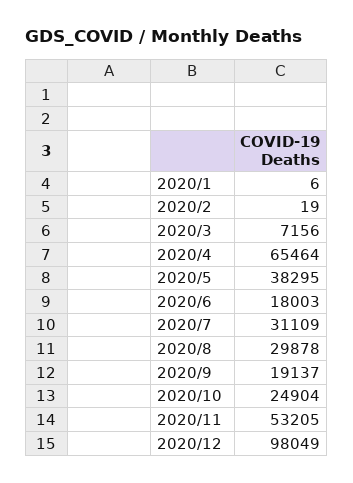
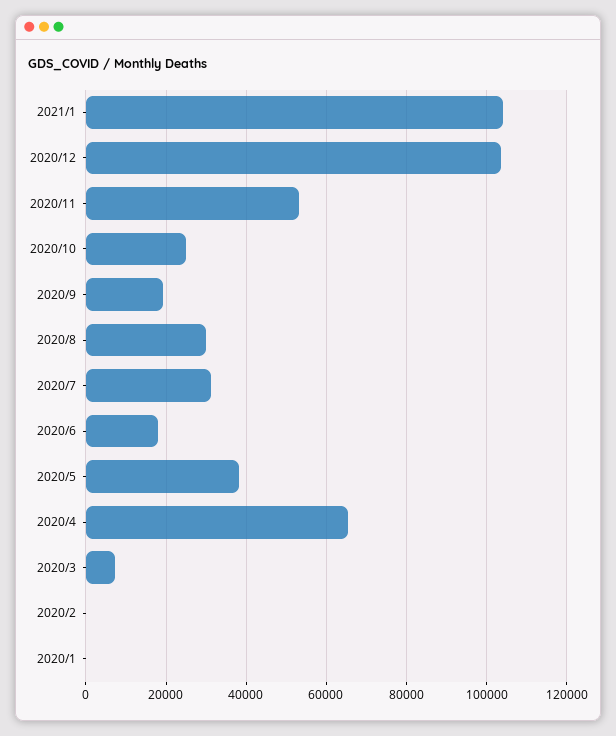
2020/12: 98049 -> 104000
2021/1: none -> 104000

